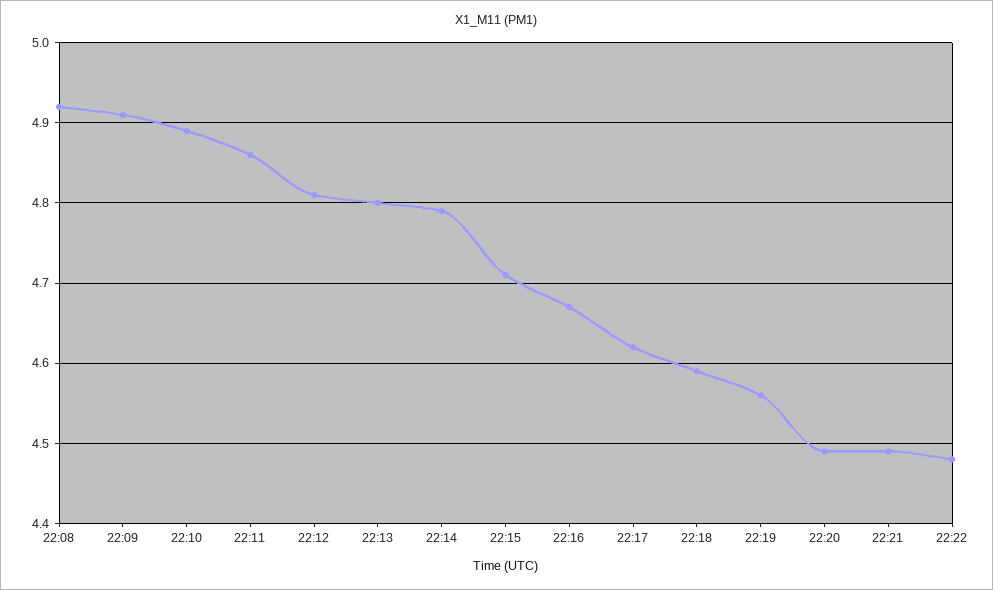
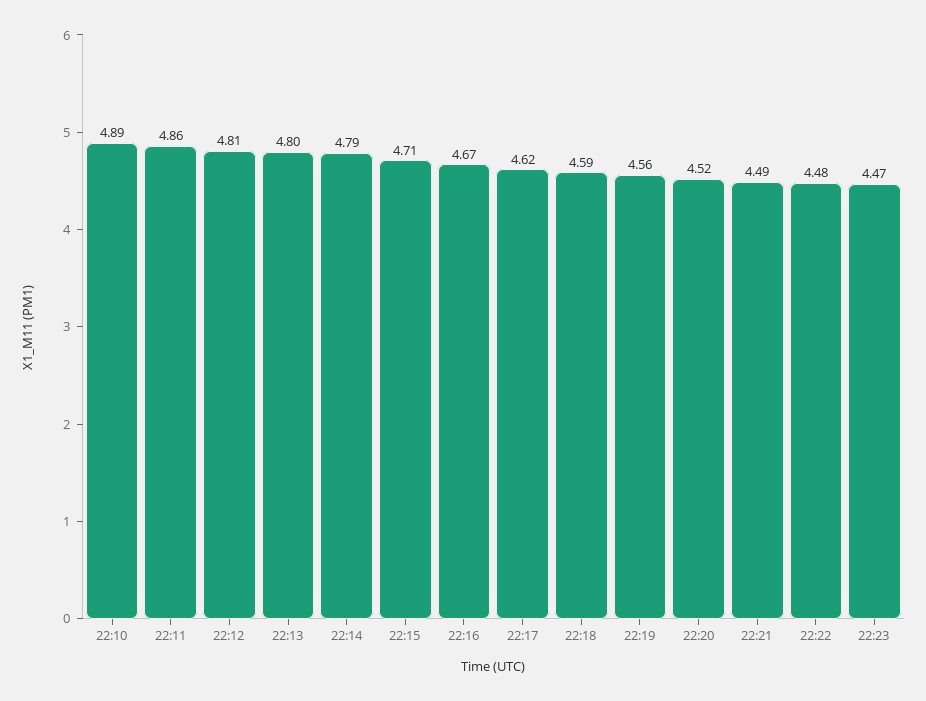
22:08: 4.92 -> none
22:09: 4.91 -> none
22:20: 4.49 -> 4.52
22:23: none -> 4.47

